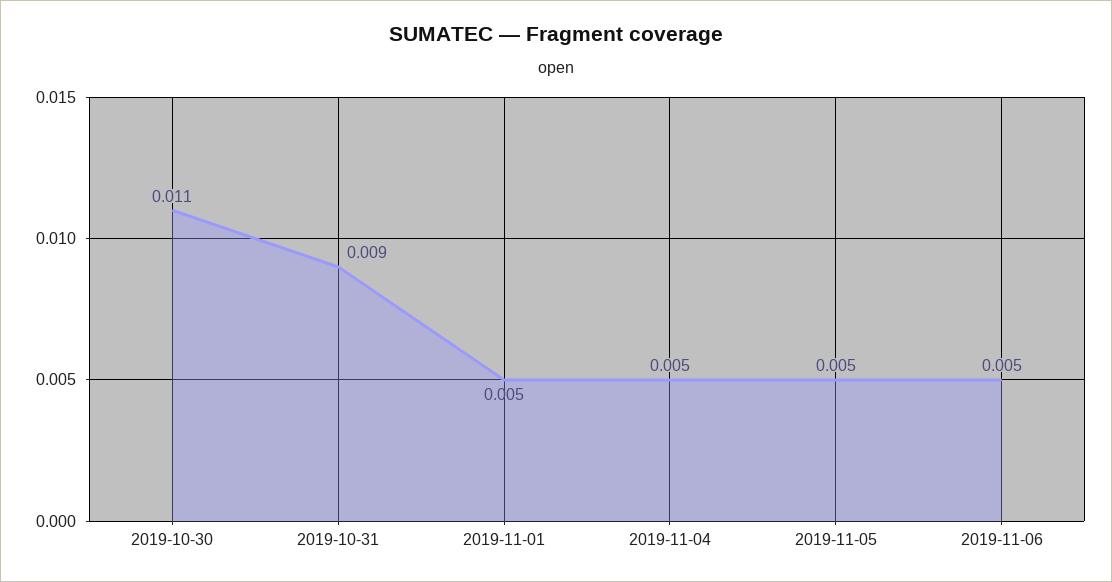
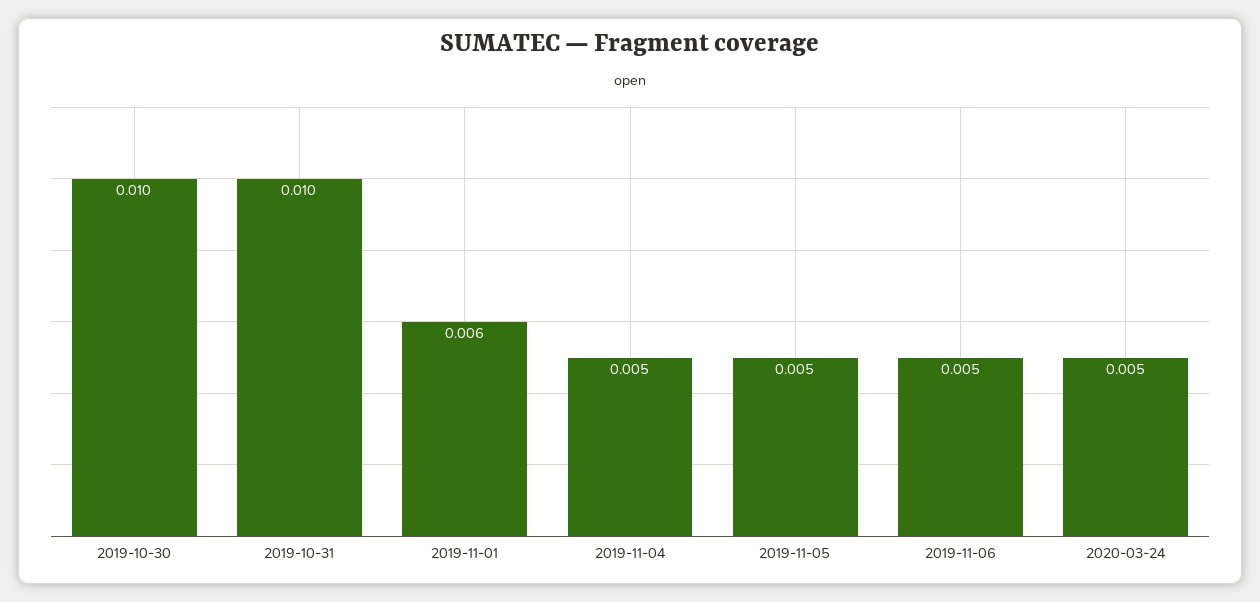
2019-10-30: 0.011 -> 0.01
2019-10-31: 0.009 -> 0.01
2019-11-01: 0.005 -> 0.006
2020-03-24: none -> 0.005

